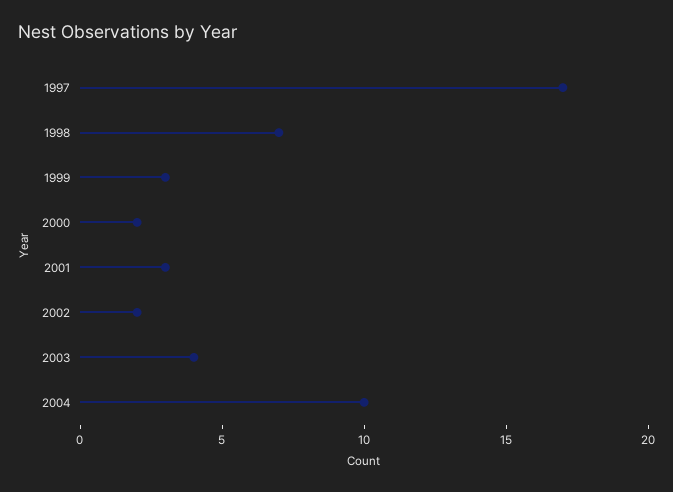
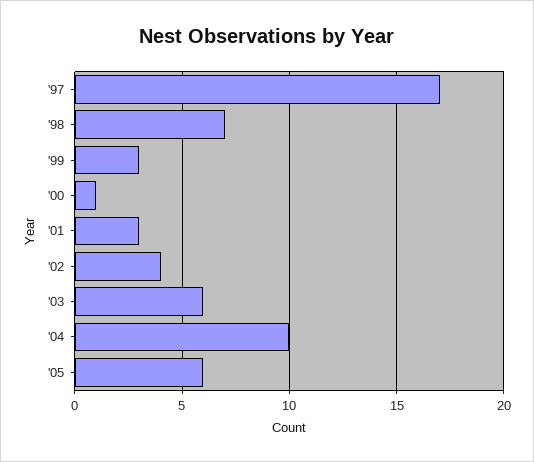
2000: 2 -> 1
2002: 2 -> 4
2003: 4 -> 6
'05: none -> 6

